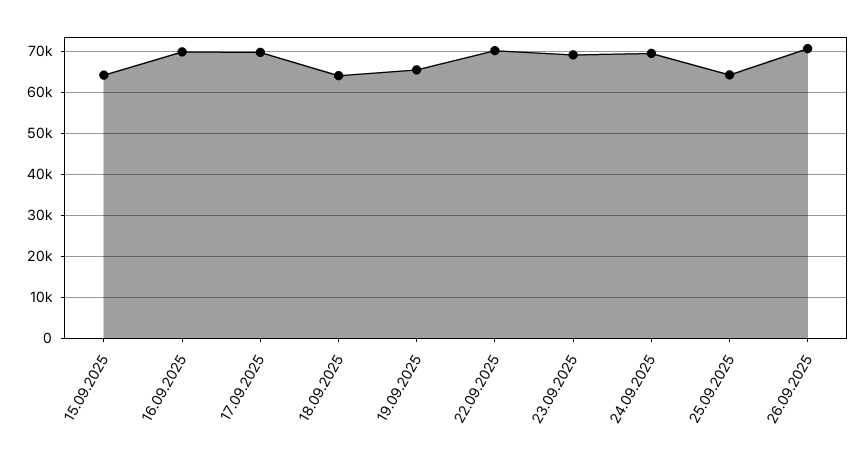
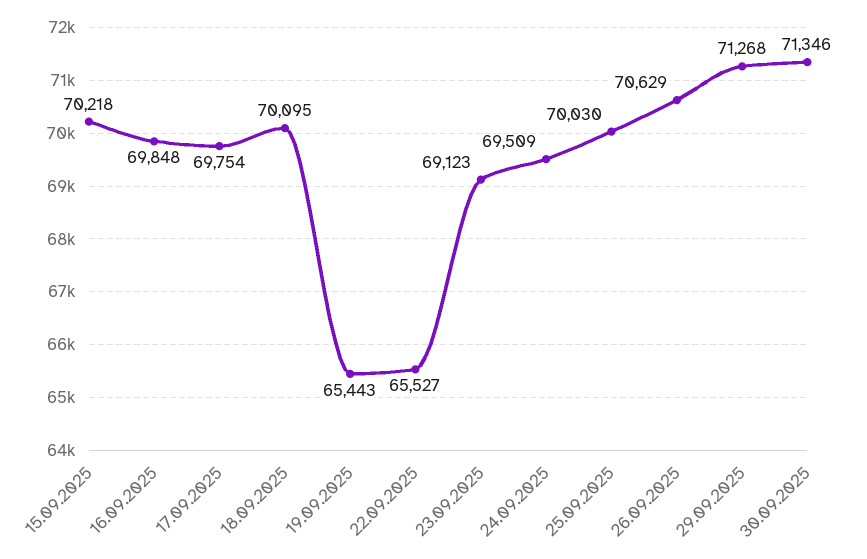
15.09.2025: 64000 -> 70218
18.09.2025: 64000 -> 70095
22.09.2025: 70000 -> 65527
25.09.2025: 64000 -> 70030
29.09.2025: none -> 71268
30.09.2025: none -> 71346

